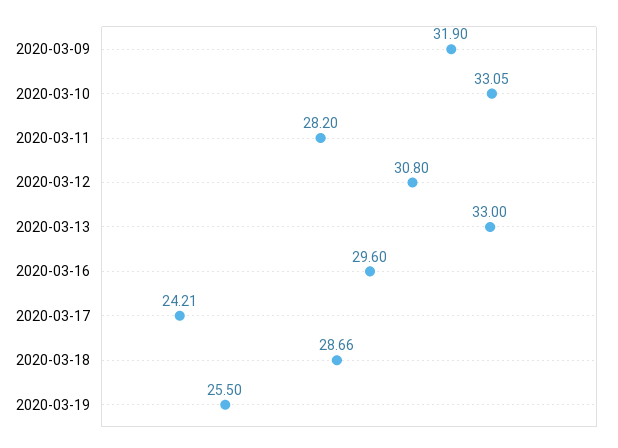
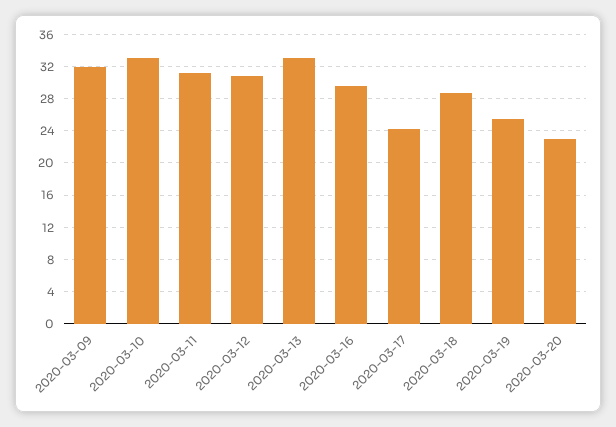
2020-03-11: 28.2 -> 31
2020-03-20: none -> 23

